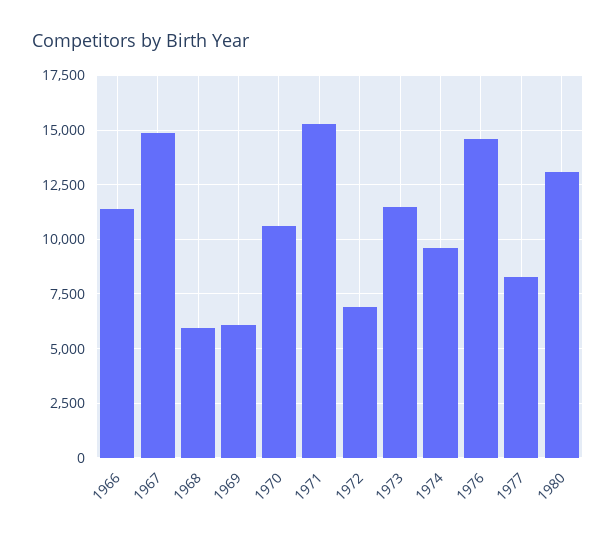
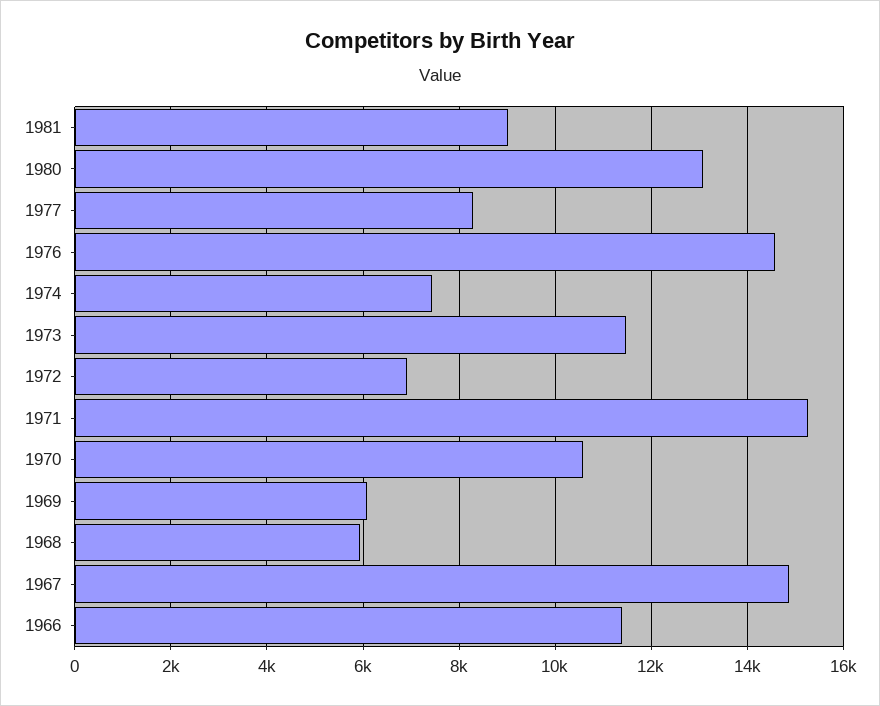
1974: 9500 -> 7400
1981: none -> 9000

